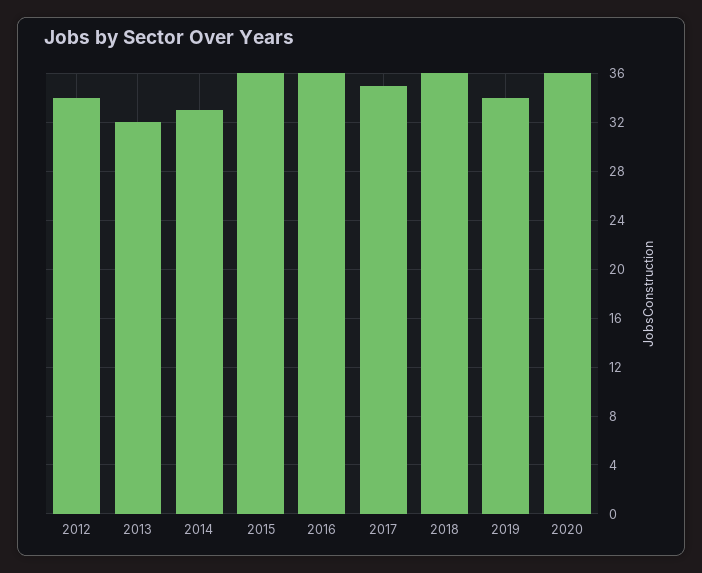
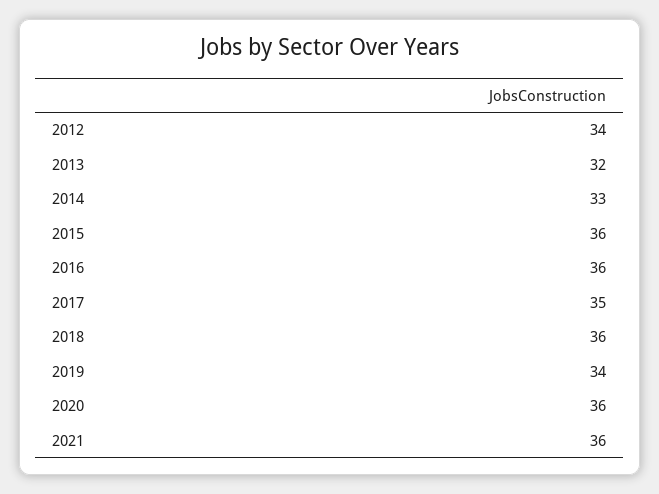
2021: none -> 36

